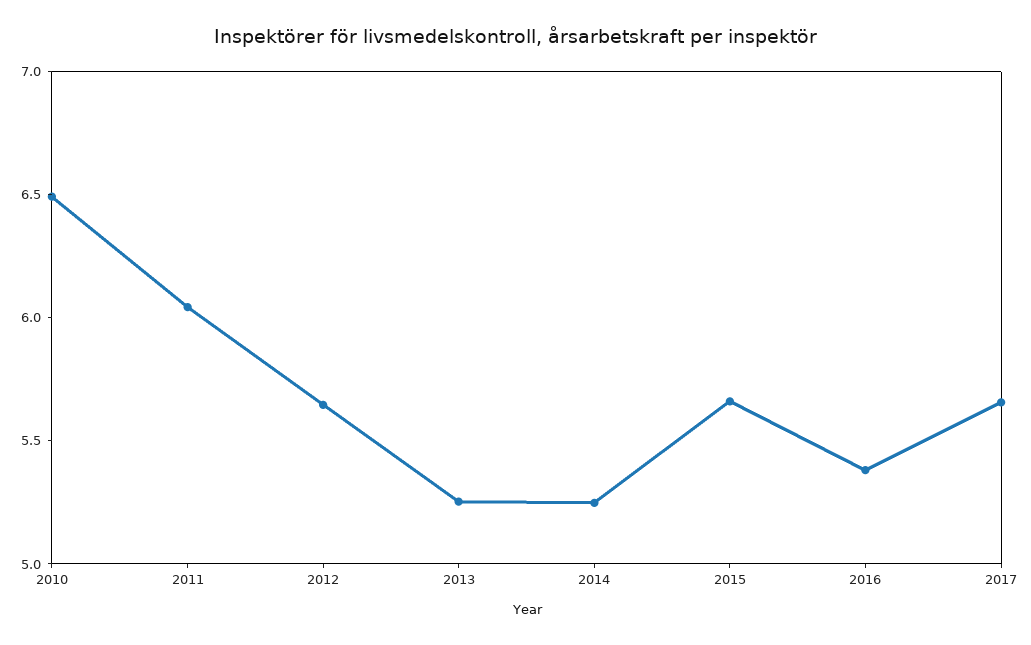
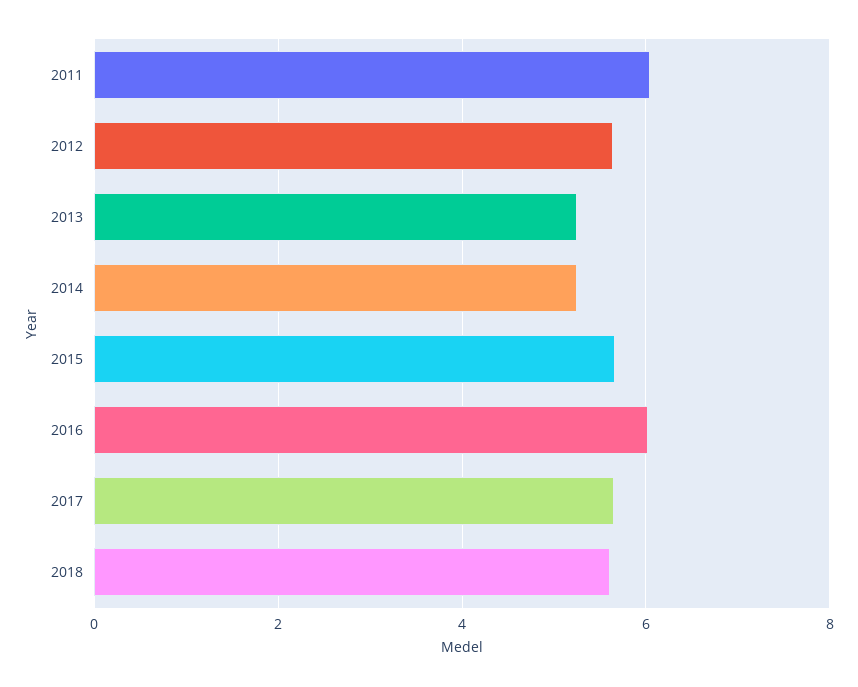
2010: 6.5 -> none
2016: 5.4 -> 6
2018: none -> 5.6

